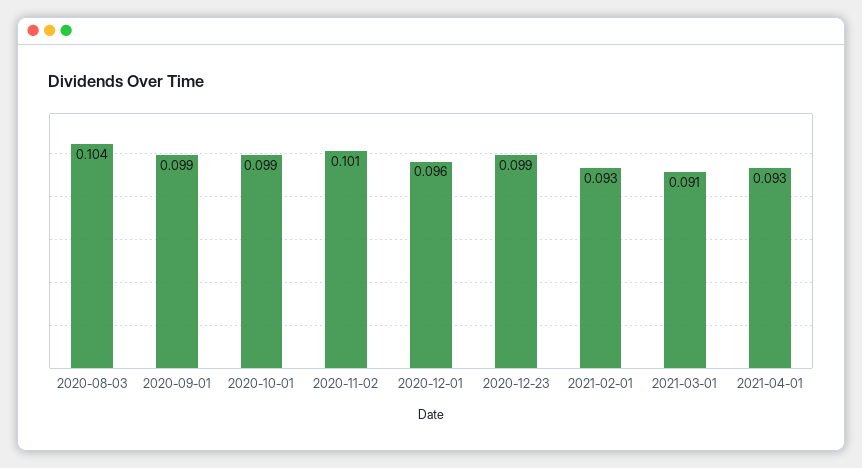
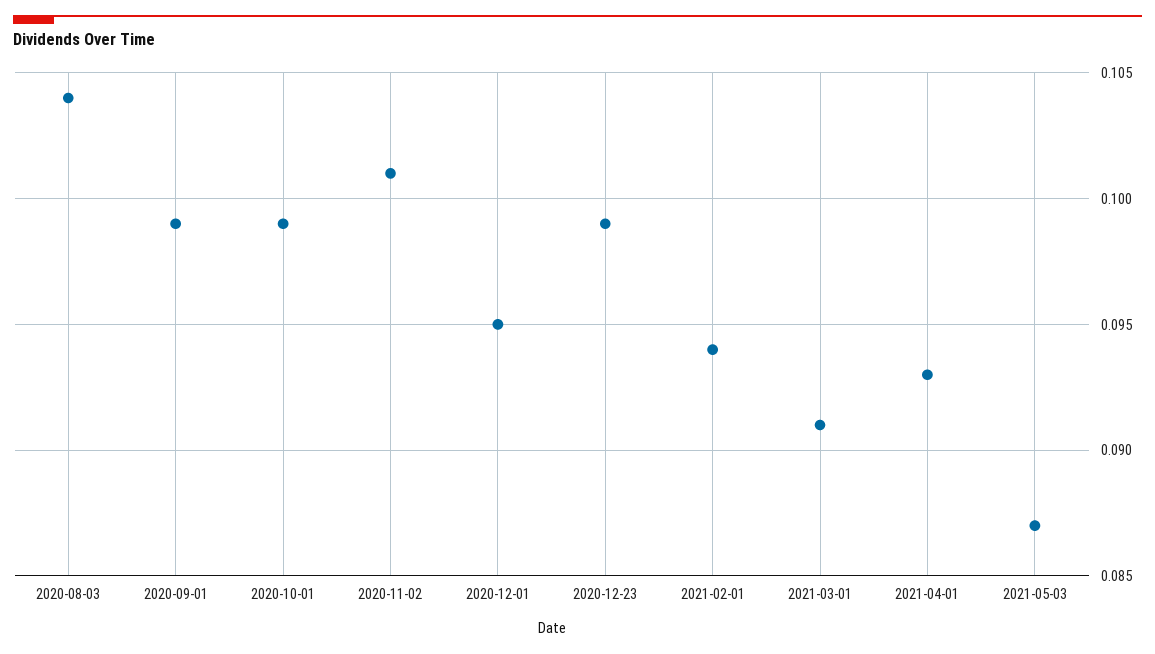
2020-12-01: 0.096 -> 0.095
2021-02-01: 0.093 -> 0.094
2021-05-03: none -> 0.087

